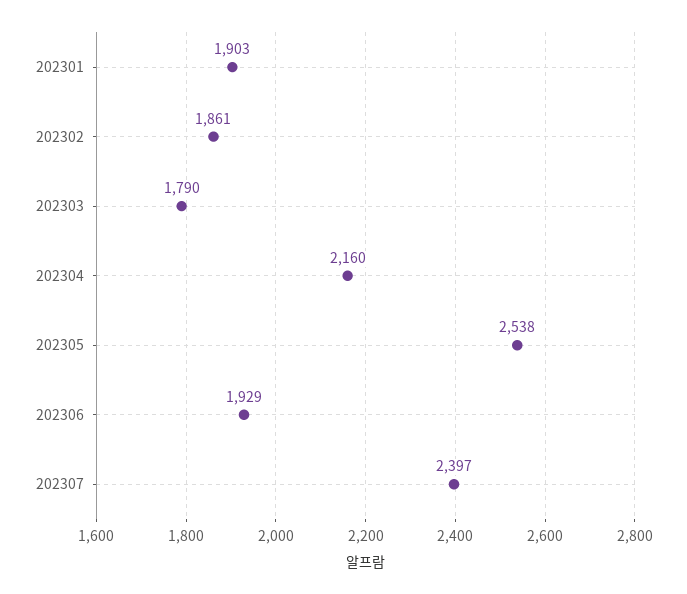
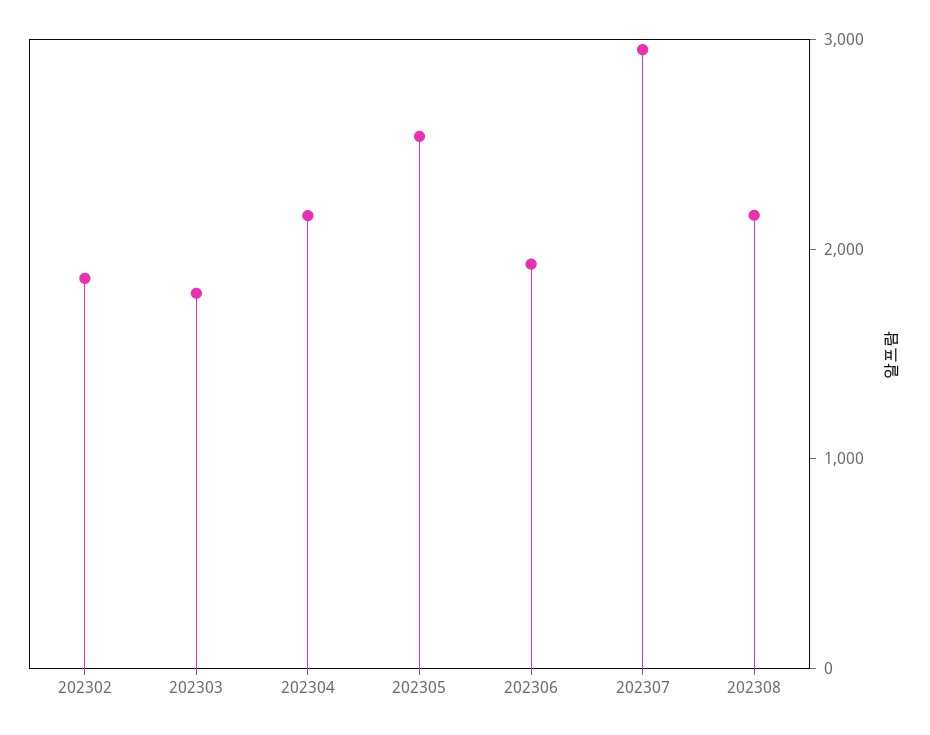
202301: 1903 -> none
202307: 2397 -> 3000
202308: none -> 2200

